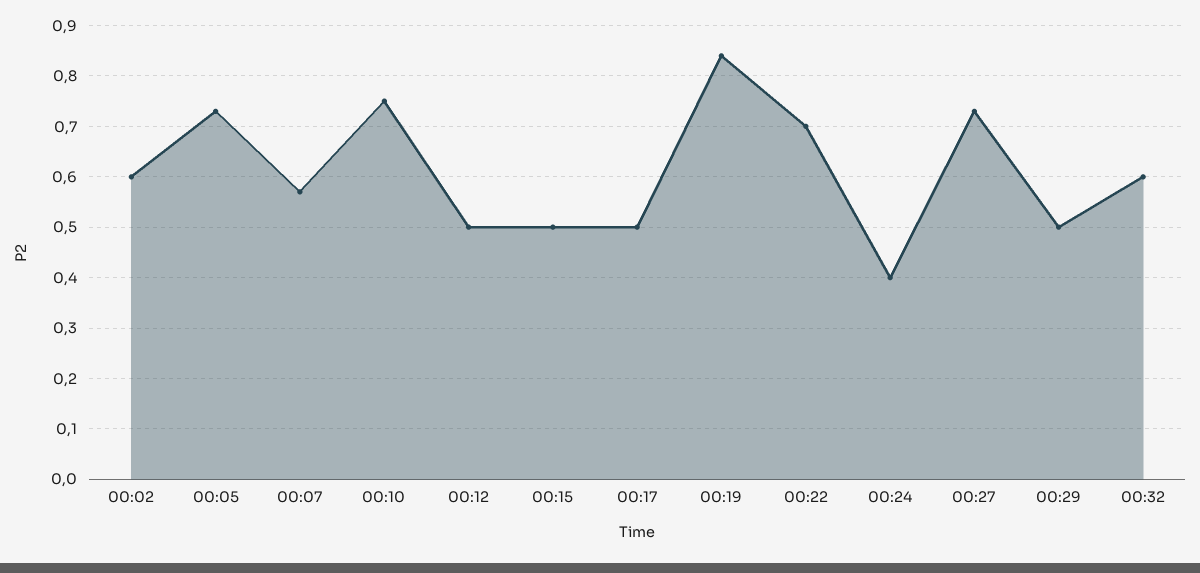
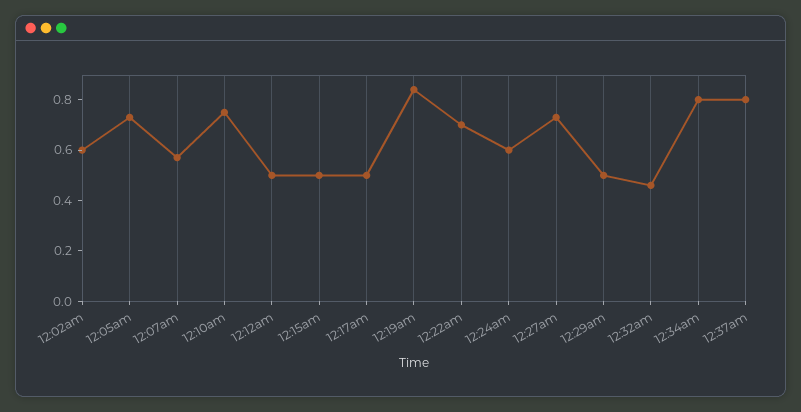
00:24: 0.4 -> 0.6
00:32: 0.6 -> 0.45
12:34am: none -> 0.8
12:37am: none -> 0.8

